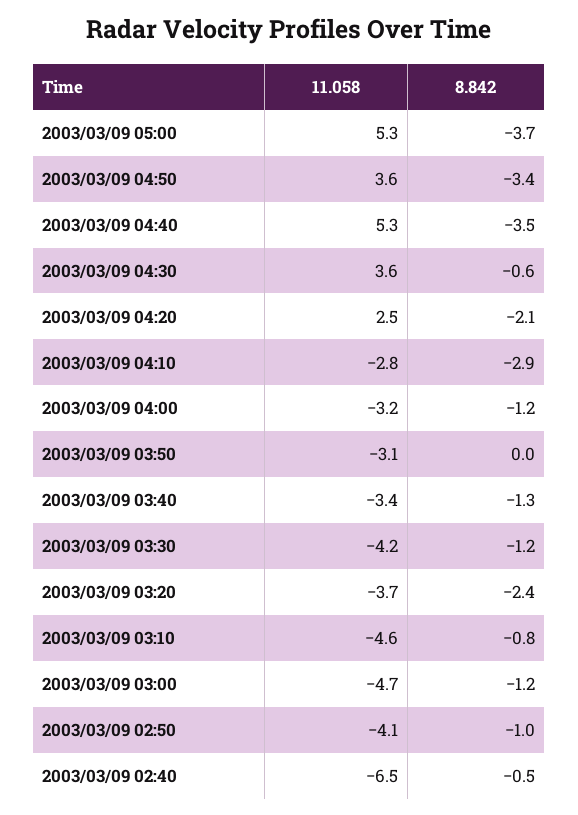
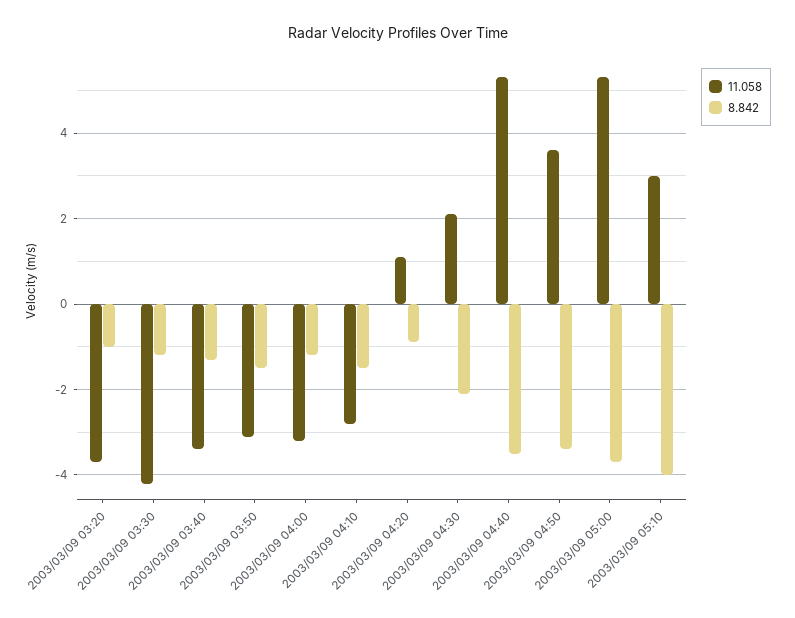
11.058, 2003/03/09 04:30: 3.6 -> 2
8.842, 2003/03/09 04:30: -0.6 -> -2
11.058, 2003/03/09 04:20: 2.5 -> 1
8.842, 2003/03/09 04:20: -2.1 -> -1
8.842, 2003/03/09 04:10: -2.9 -> -1.5
8.842, 2003/03/09 03:50: 0 -> -1.5
8.842, 2003/03/09 03:20: -2.4 -> -1
11.058, 2003/03/09 03:10: -4.6 -> none
8.842, 2003/03/09 03:10: -0.8 -> none
11.058, 2003/03/09 03:00: -4.7 -> none
8.842, 2003/03/09 03:00: -1.2 -> none
11.058, 2003/03/09 02:50: -4.1 -> none
8.842, 2003/03/09 02:50: -1 -> none
11.058, 2003/03/09 02:40: -6.5 -> none
8.842, 2003/03/09 02:40: -0.5 -> none
11.058, 2003/03/09 05:10: none -> 3
8.842, 2003/03/09 05:10: none -> -4

